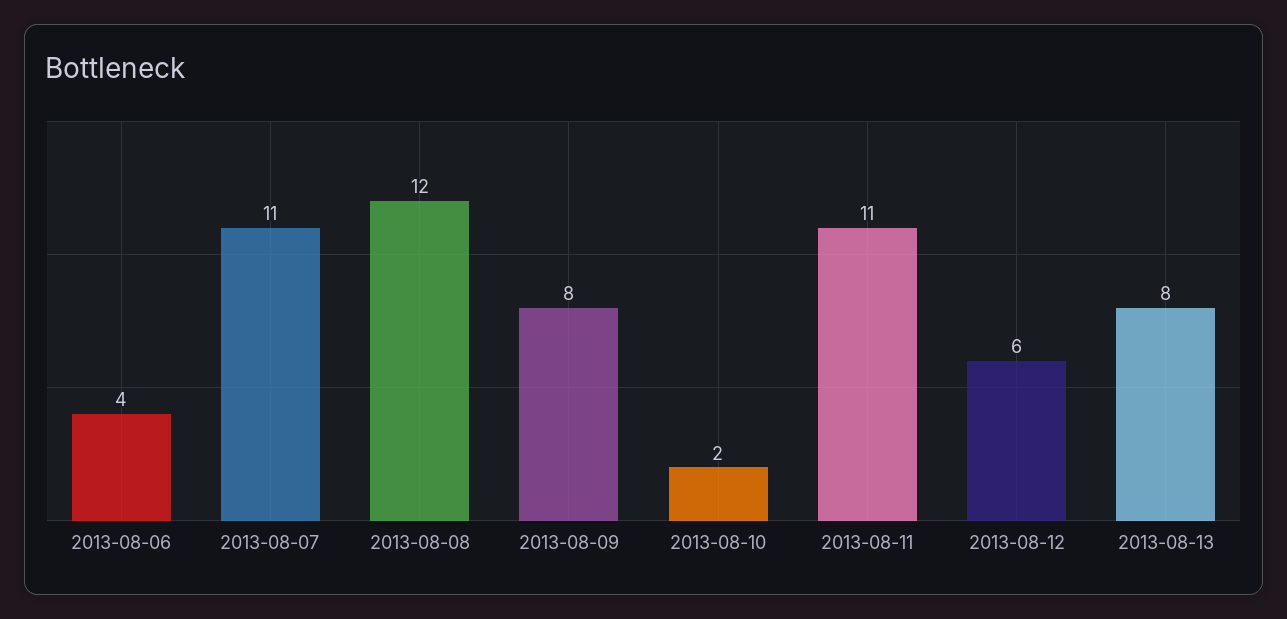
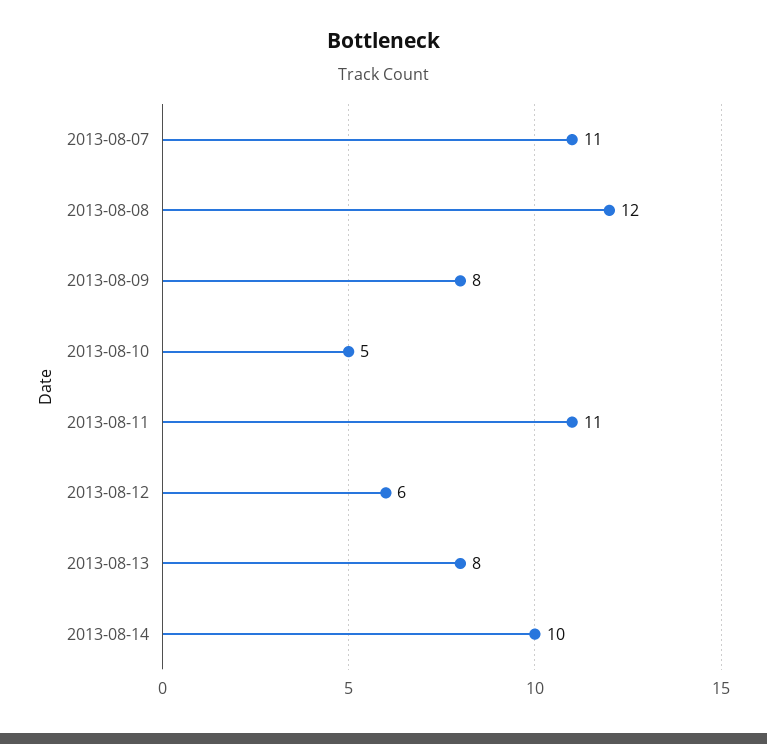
2013-08-06: 4 -> none
2013-08-10: 2 -> 5
2013-08-14: none -> 10

